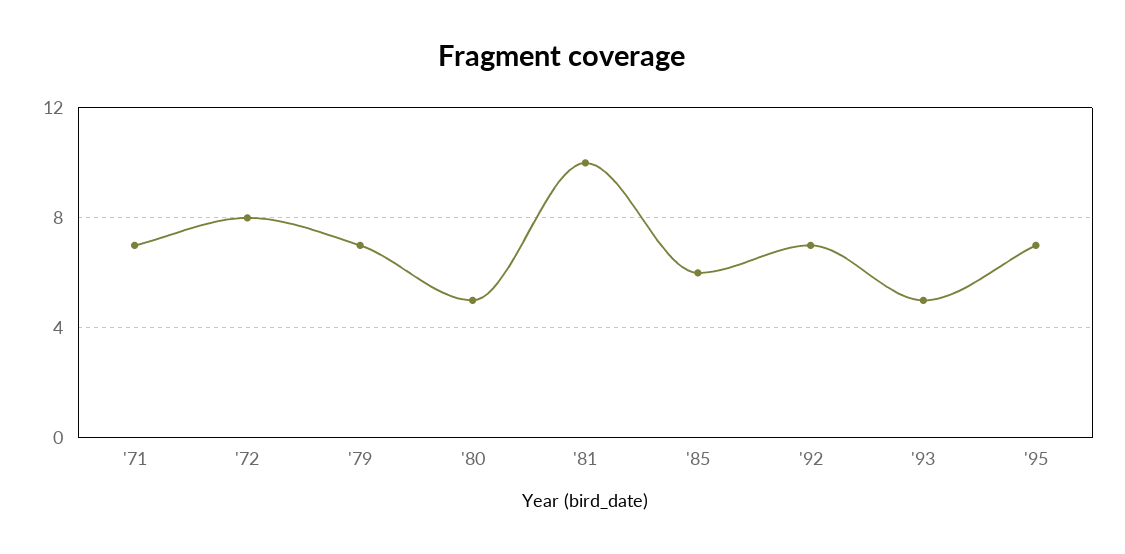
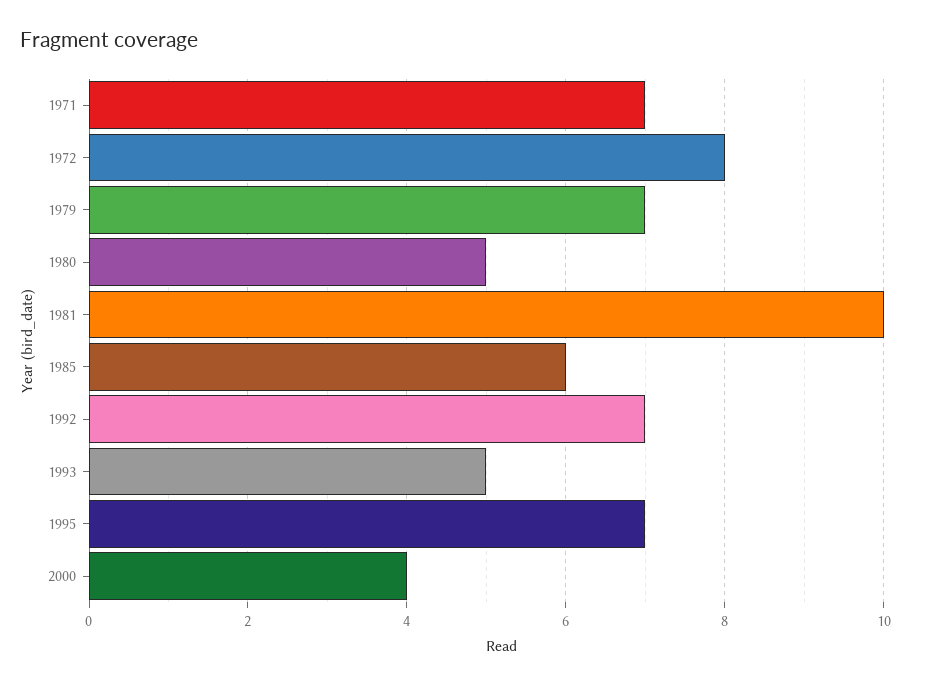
2000: none -> 4

